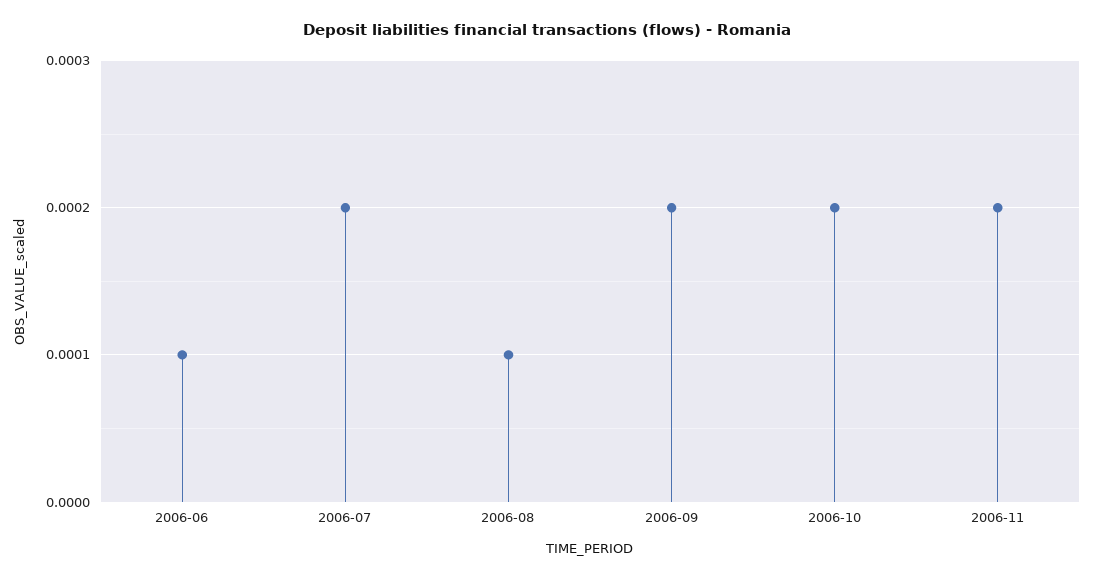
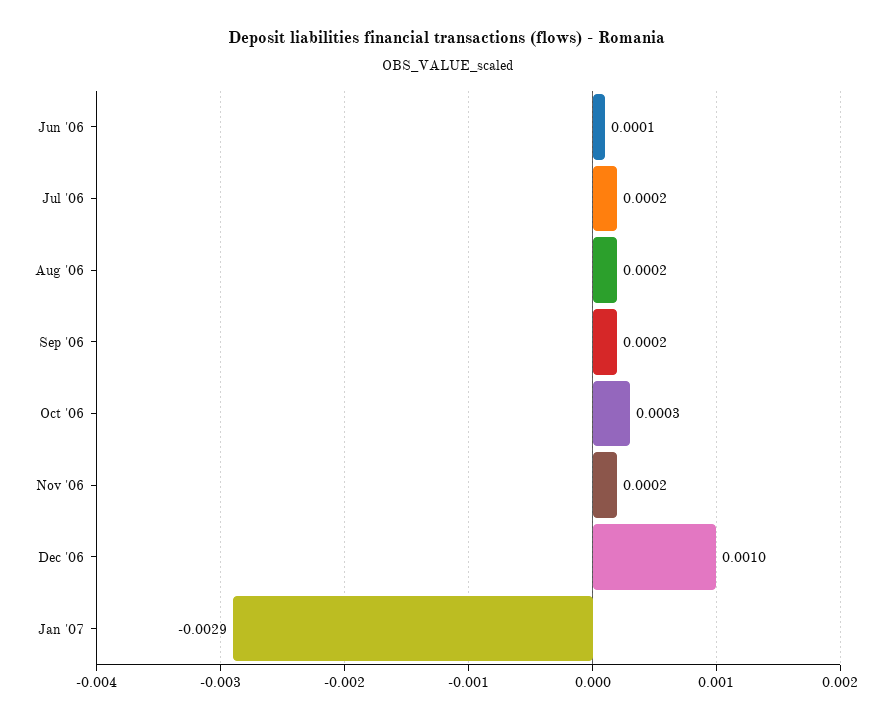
2006-08: 0.0001 -> 0.0002
2006-10: 0.0002 -> 0.0003
Dec '06: none -> 0.001
Jan '07: none -> -0.0029

